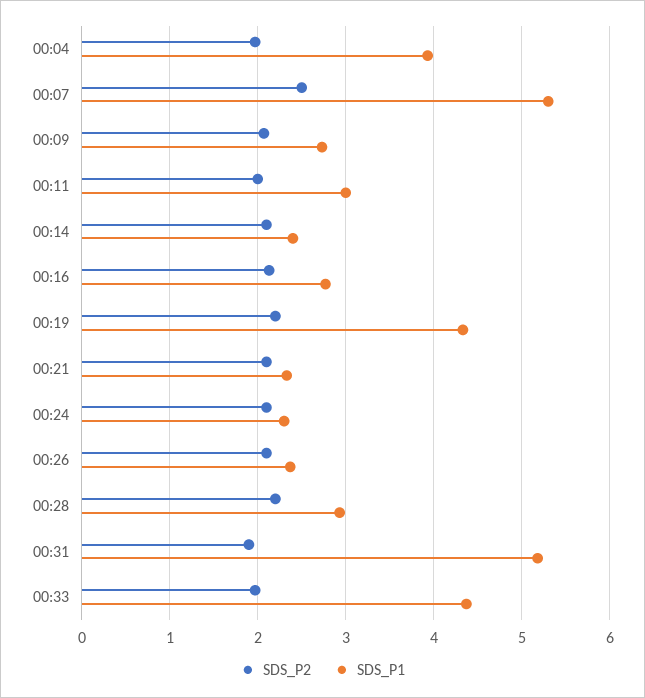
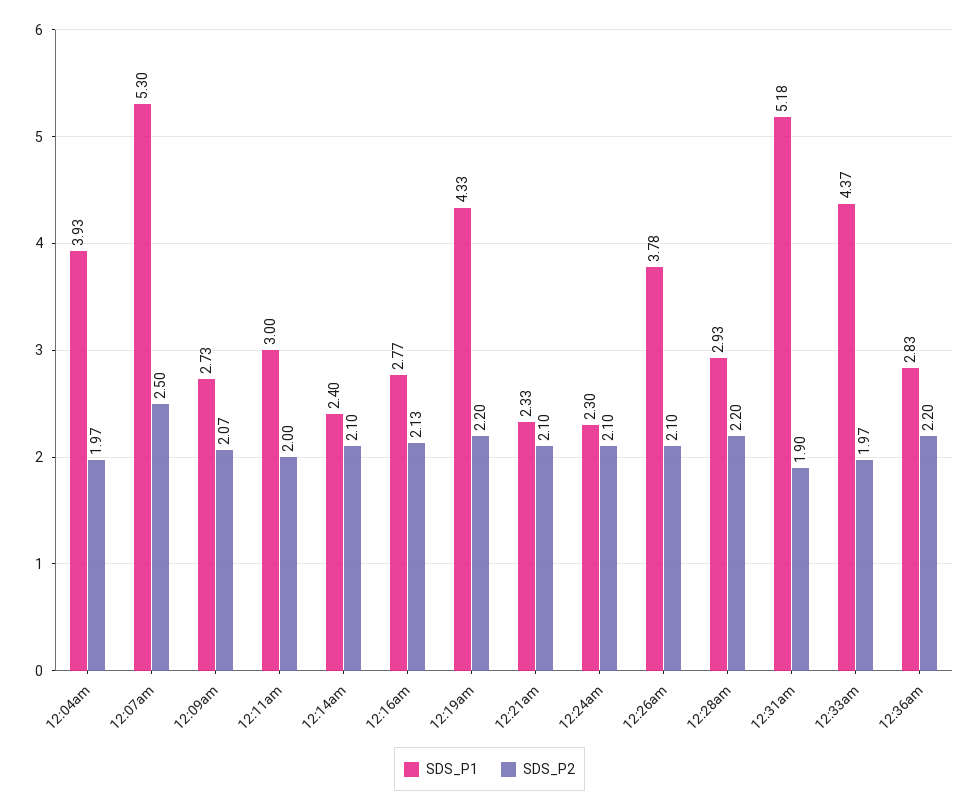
SDS_P1, 00:26: 2.4 -> 3.78
SDS_P1, 12:36am: none -> 2.83
SDS_P2, 12:36am: none -> 2.2

